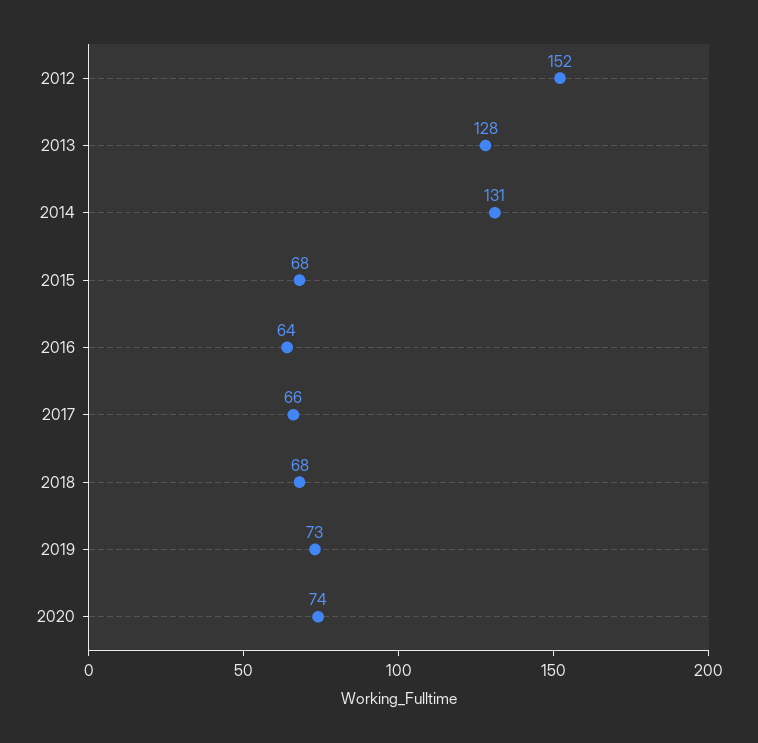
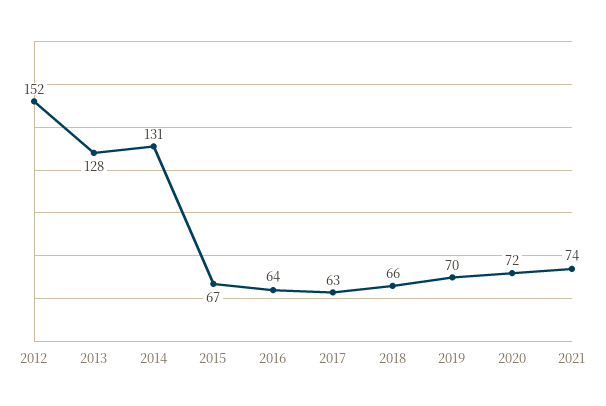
2015: 68 -> 67
2017: 66 -> 63
2018: 68 -> 66
2019: 73 -> 70
2020: 74 -> 72
2021: none -> 74

